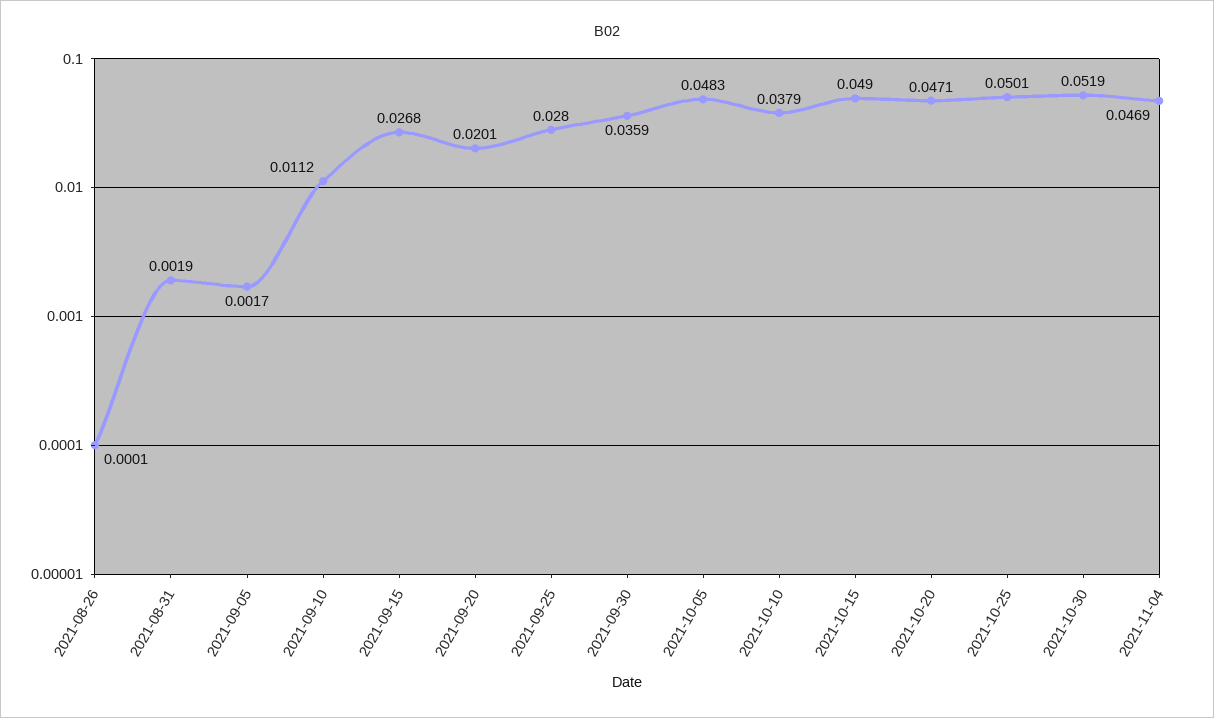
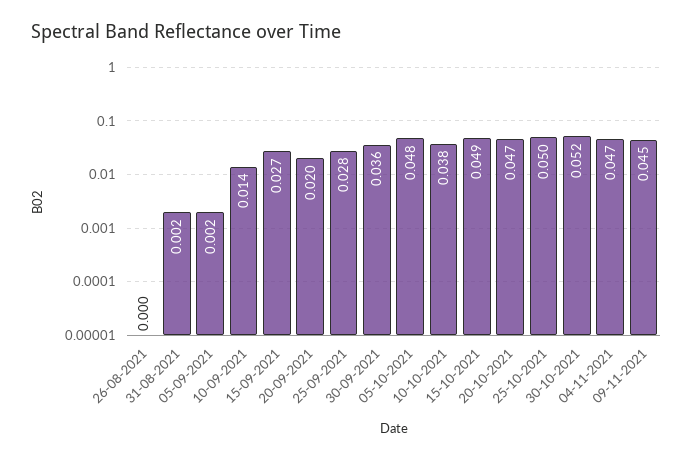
2021-09-10: 0.0112 -> 0.014
09-11-2021: none -> 0.045

